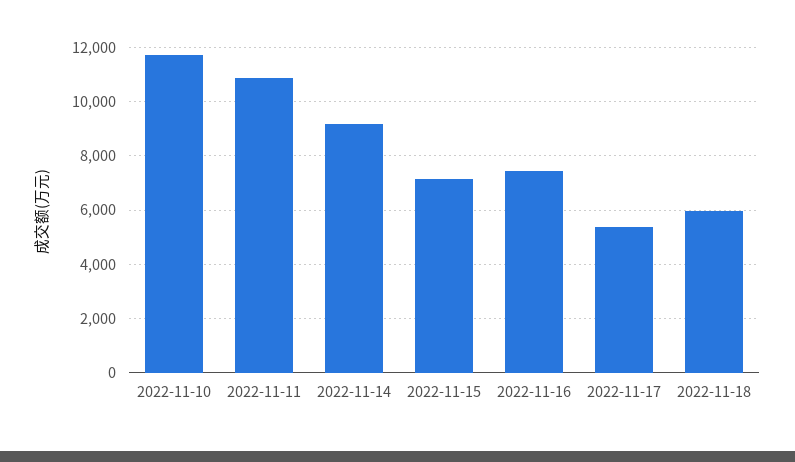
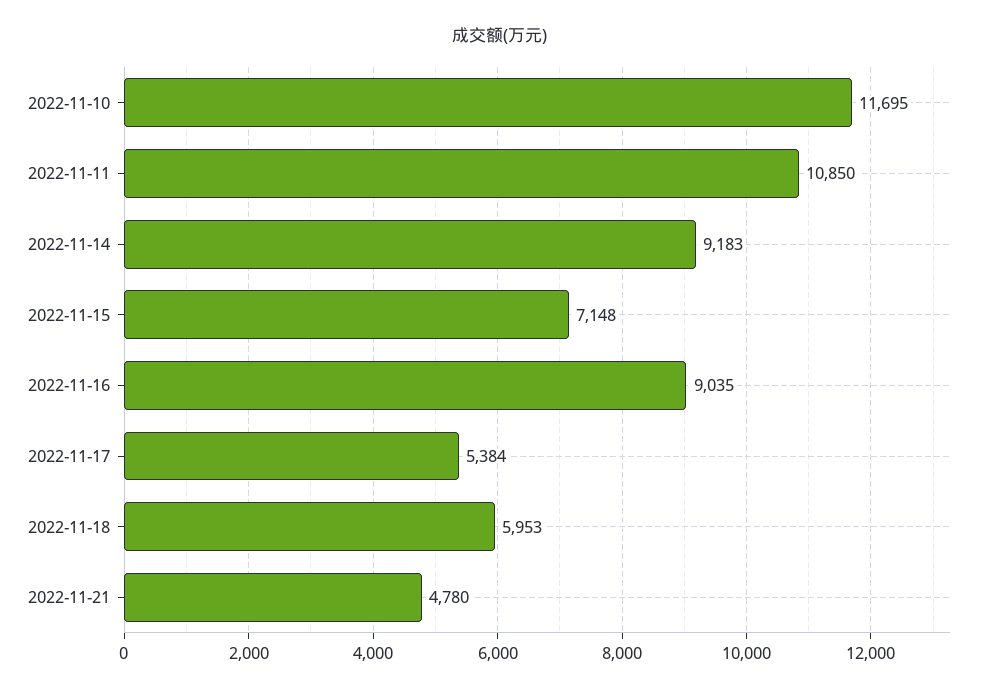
2022-11-16: 7500 -> 9035
2022-11-21: none -> 4780

